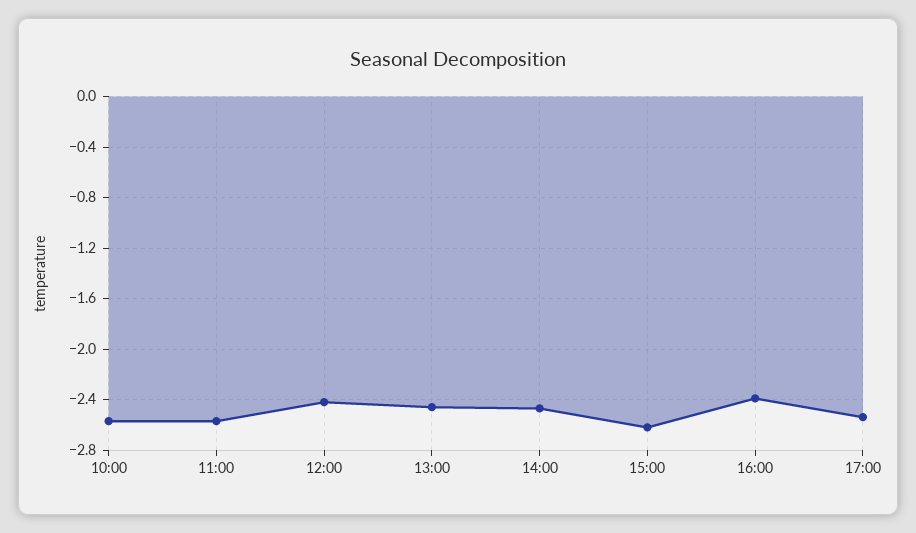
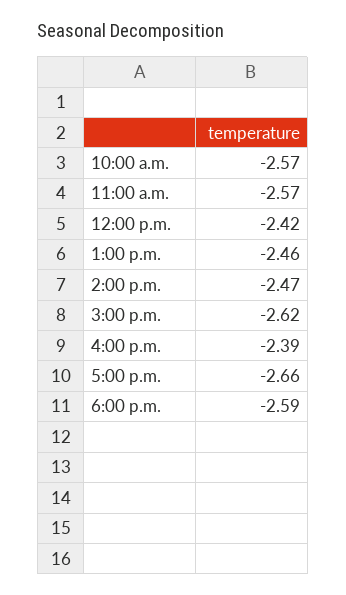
17:00: -2.55 -> -2.66
6:00 p.m.: none -> -2.59

